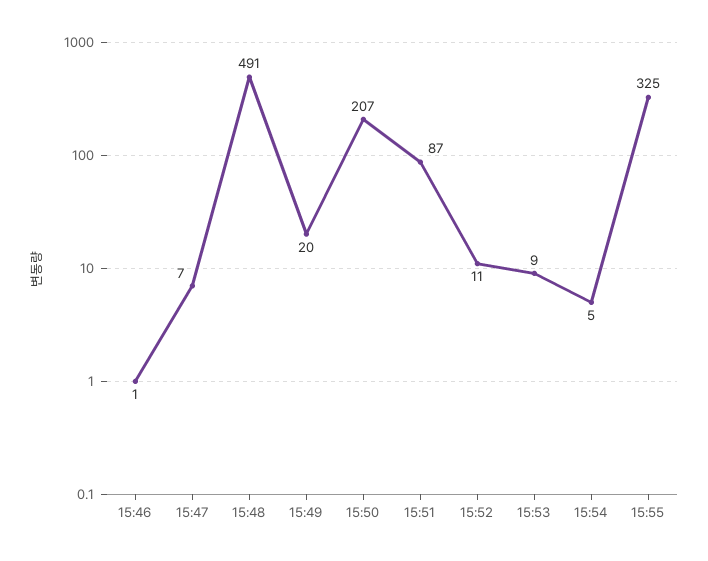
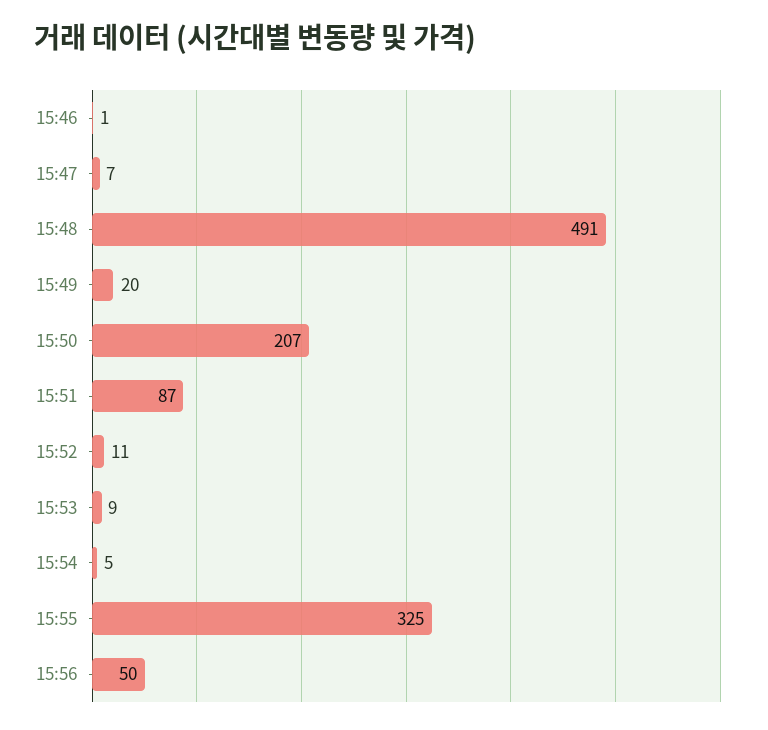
15:56: none -> 50

